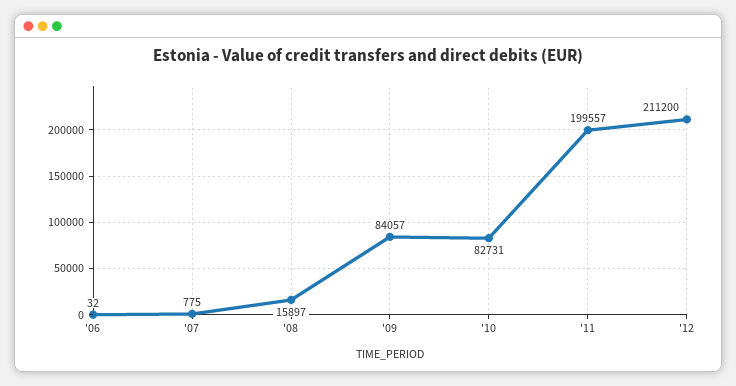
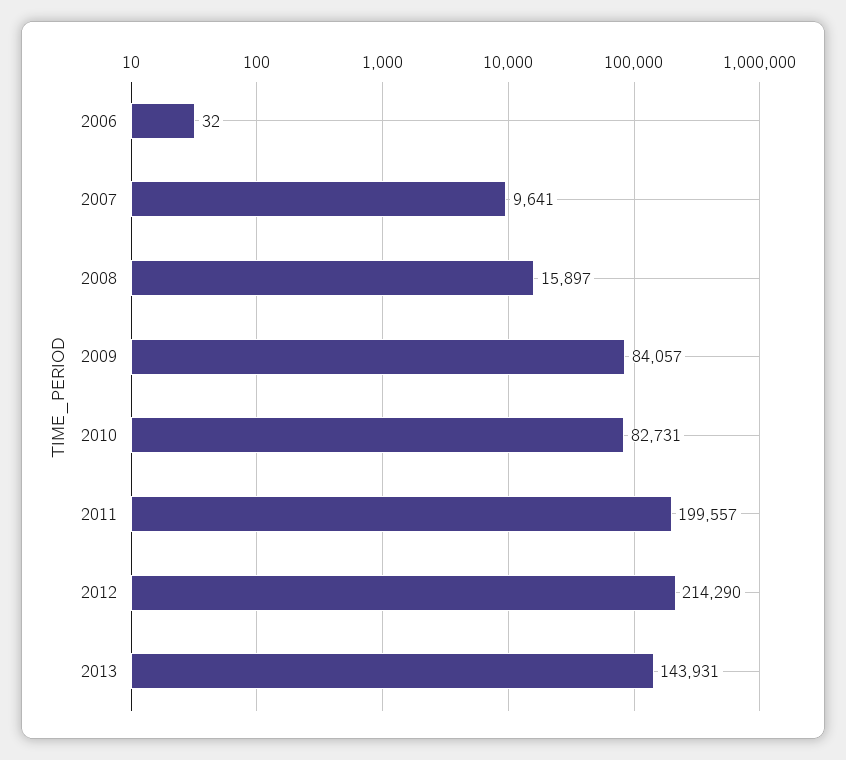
'07: 775 -> 9641
'12: 211200 -> 214290
2013: none -> 143931

